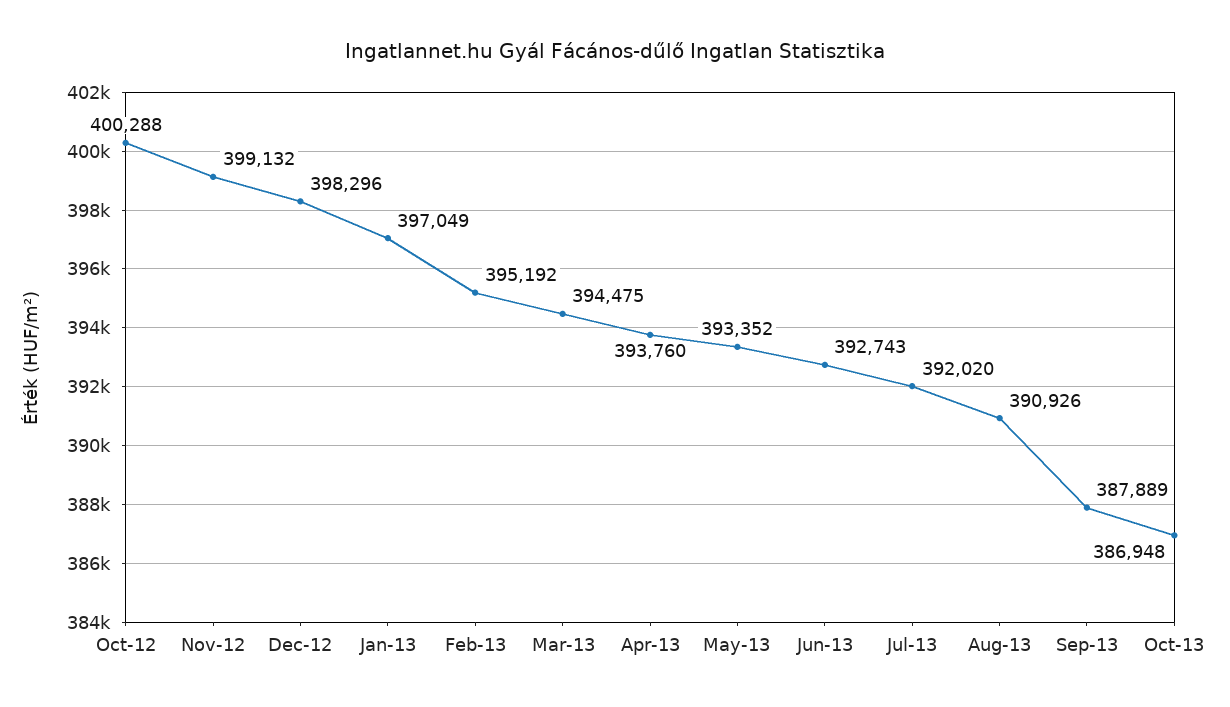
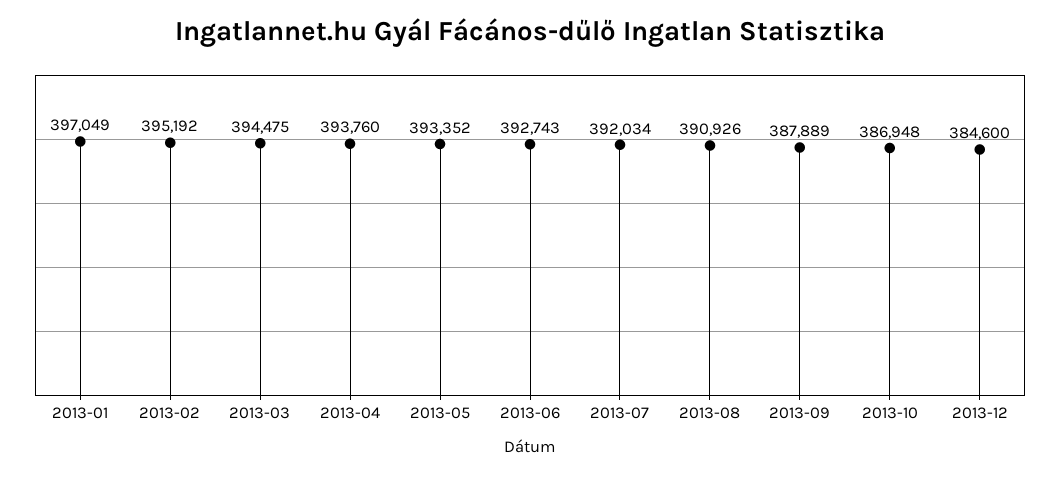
Oct-12: 400288 -> none
Nov-12: 399132 -> none
Dec-12: 398296 -> none
Jul-13: 392020 -> 392034
2013-12: none -> 384600

